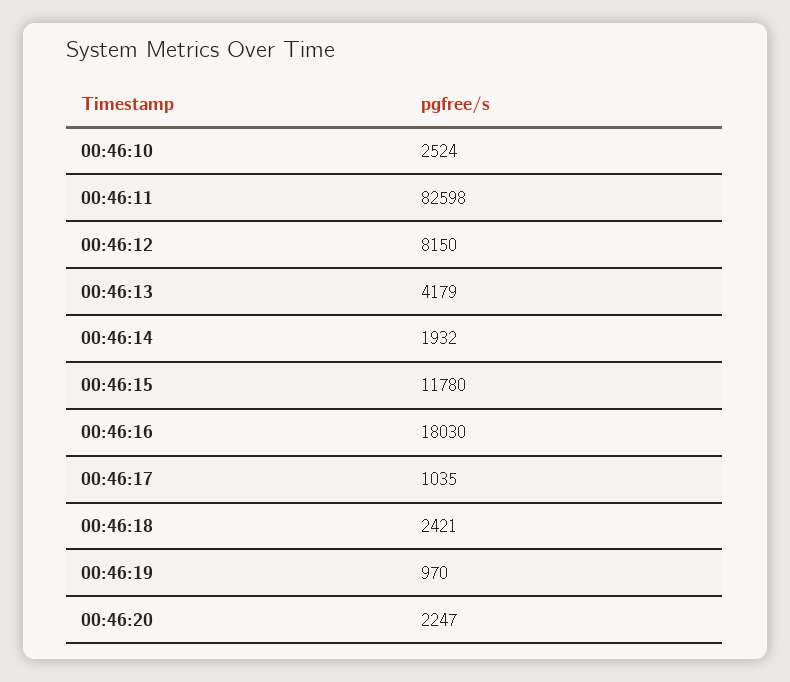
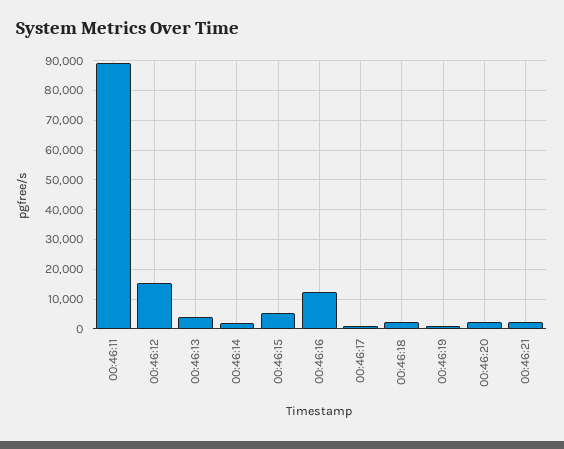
00:46:10: 2524 -> none
00:46:11: 82598 -> 90000
00:46:12: 8150 -> 15000
00:46:15: 11780 -> 5000
00:46:16: 18030 -> 12500
00:46:21: none -> 2500

